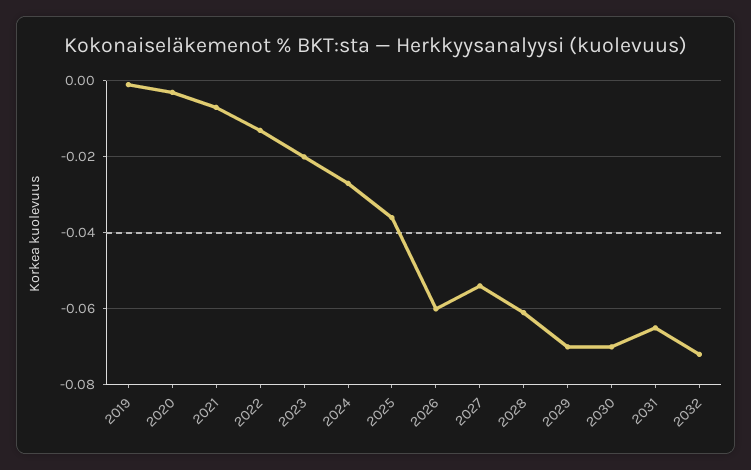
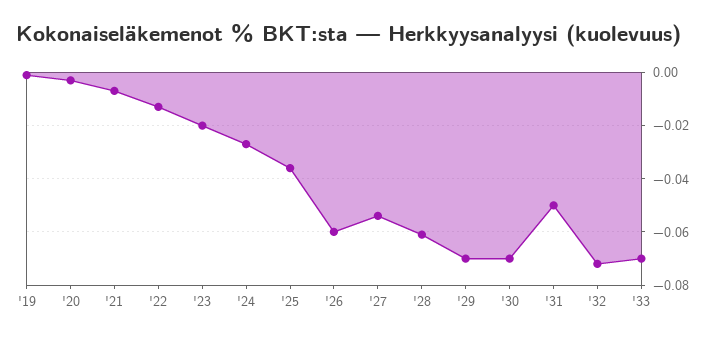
2031: -0.065 -> -0.05
'33: none -> -0.07

